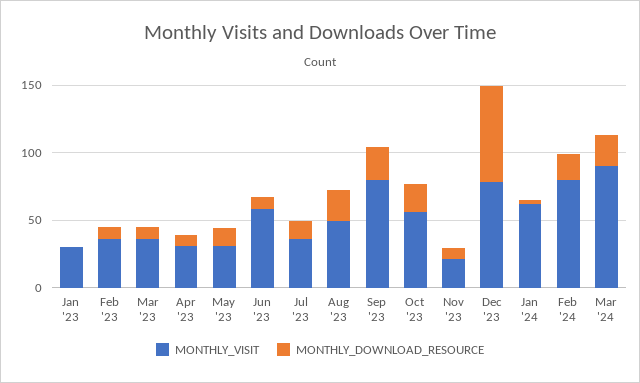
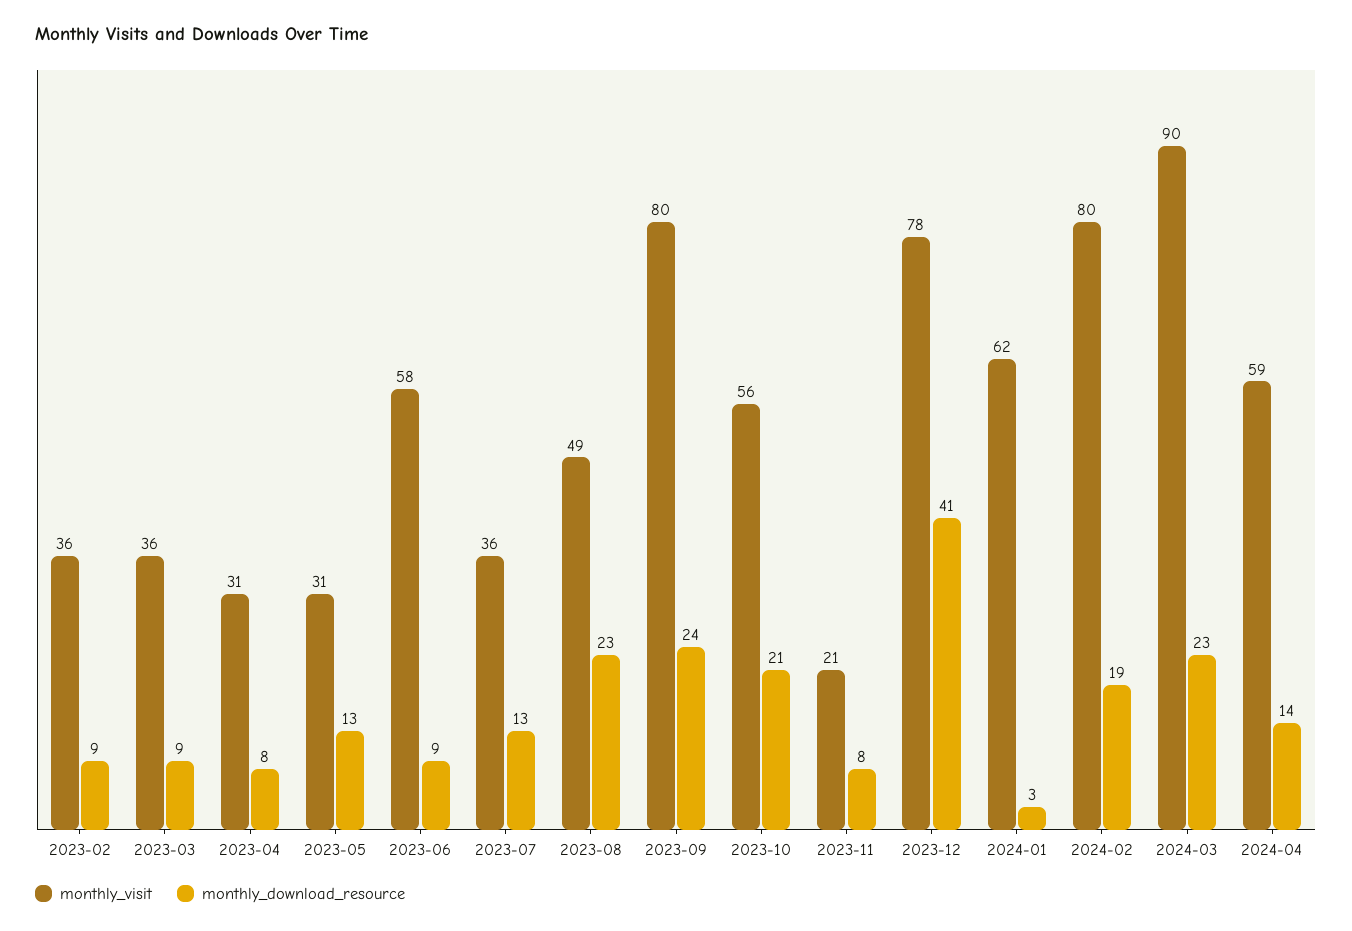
MONTHLY_VISIT, Jan '23: 30 -> none
MONTHLY_DOWNLOAD_RESOURCE, Jan '23: 0 -> none
MONTHLY_DOWNLOAD_RESOURCE, Dec '23: 70 -> 41
MONTHLY_VISIT, 2024-04: none -> 59
MONTHLY_DOWNLOAD_RESOURCE, 2024-04: none -> 14

